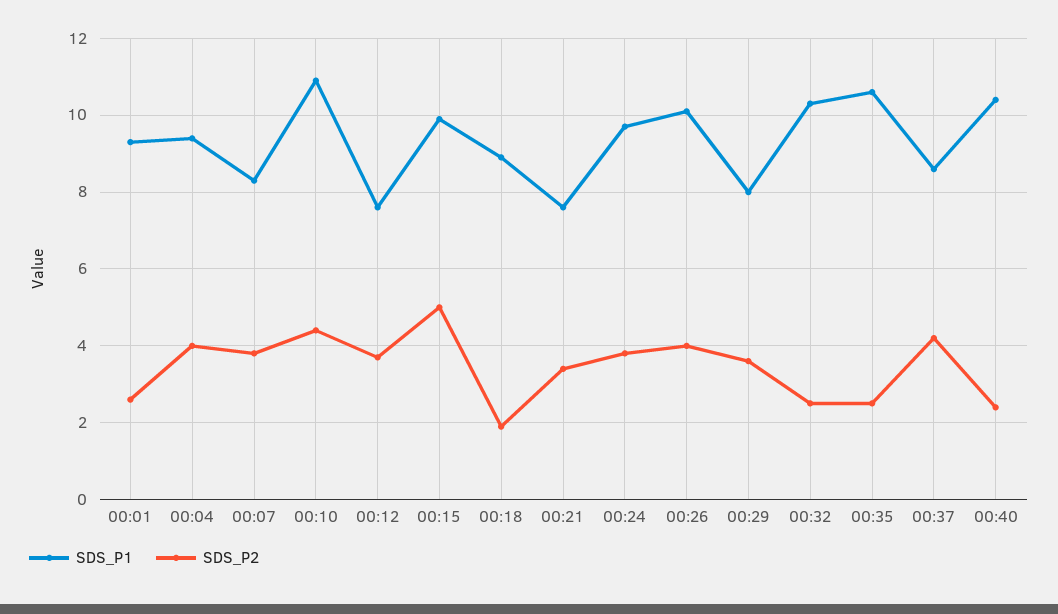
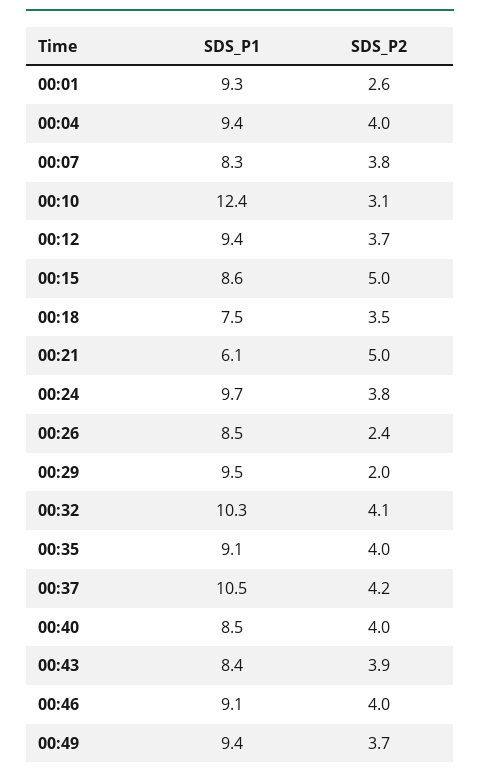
SDS_P1, 00:10: 11 -> 12.4
SDS_P2, 00:10: 4.5 -> 3.1
SDS_P1, 00:12: 7.5 -> 9.4
SDS_P1, 00:15: 10 -> 8.6
SDS_P1, 00:18: 9 -> 7.5
SDS_P2, 00:18: 2 -> 3.5
SDS_P1, 00:21: 7.5 -> 6.1
SDS_P2, 00:21: 3.5 -> 5
SDS_P1, 00:26: 10 -> 8.5
SDS_P2, 00:26: 4 -> 2.4
SDS_P1, 00:29: 8 -> 9.5
SDS_P2, 00:29: 3.5 -> 2
SDS_P2, 00:32: 2.5 -> 4.1
SDS_P1, 00:35: 10.5 -> 9.1
SDS_P2, 00:35: 2.5 -> 4
SDS_P1, 00:37: 8.5 -> 10.5
SDS_P1, 00:40: 10.5 -> 8.5
SDS_P2, 00:40: 2.5 -> 4
SDS_P1, 00:43: none -> 8.4
SDS_P2, 00:43: none -> 3.9
SDS_P1, 00:46: none -> 9.1
SDS_P2, 00:46: none -> 4
SDS_P1, 00:49: none -> 9.4
SDS_P2, 00:49: none -> 3.7

